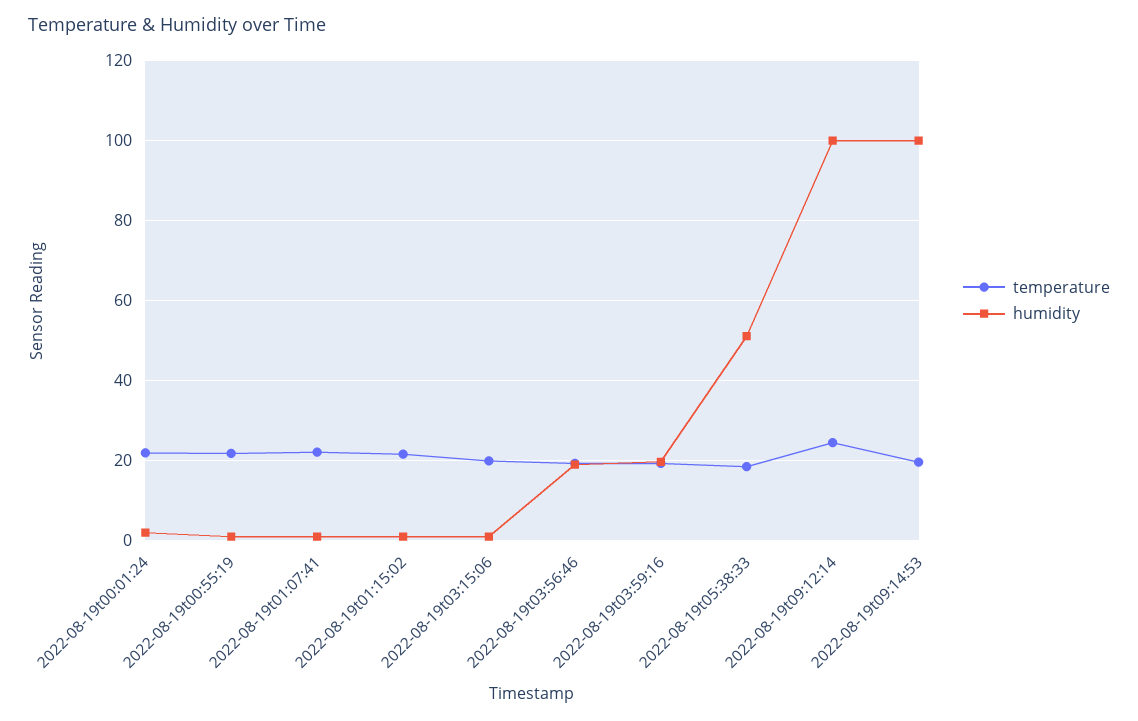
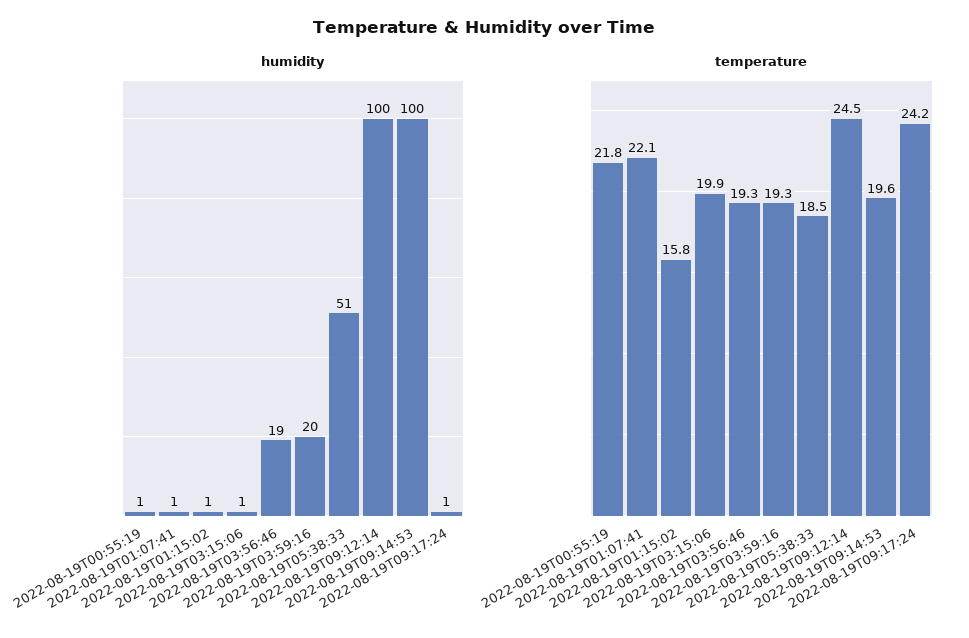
temperature, 2022-08-19t00:01:24: 22 -> none
humidity, 2022-08-19t00:01:24: 2 -> none
temperature, 2022-08-19t01:15:02: 22 -> 15.8
humidity, 2022-08-19T09:17:24: none -> 1
temperature, 2022-08-19T09:17:24: none -> 24.2

